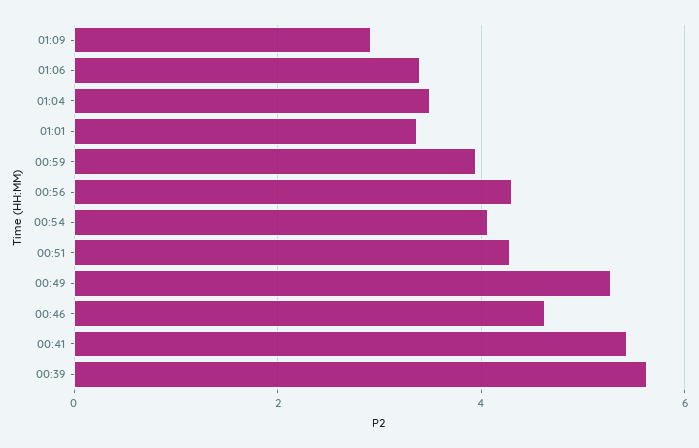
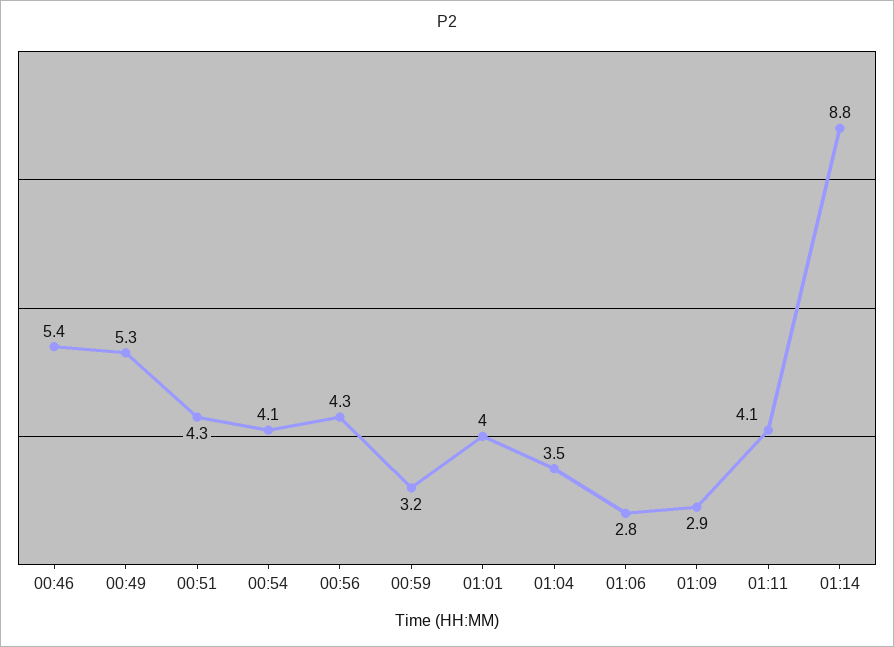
01:06: 3.4 -> 2.8
01:01: 3.4 -> 4
00:59: 4 -> 3.2
00:46: 4.6 -> 5.4
00:41: 5.4 -> none
00:39: 5.6 -> none
01:11: none -> 4.1
01:14: none -> 8.8

